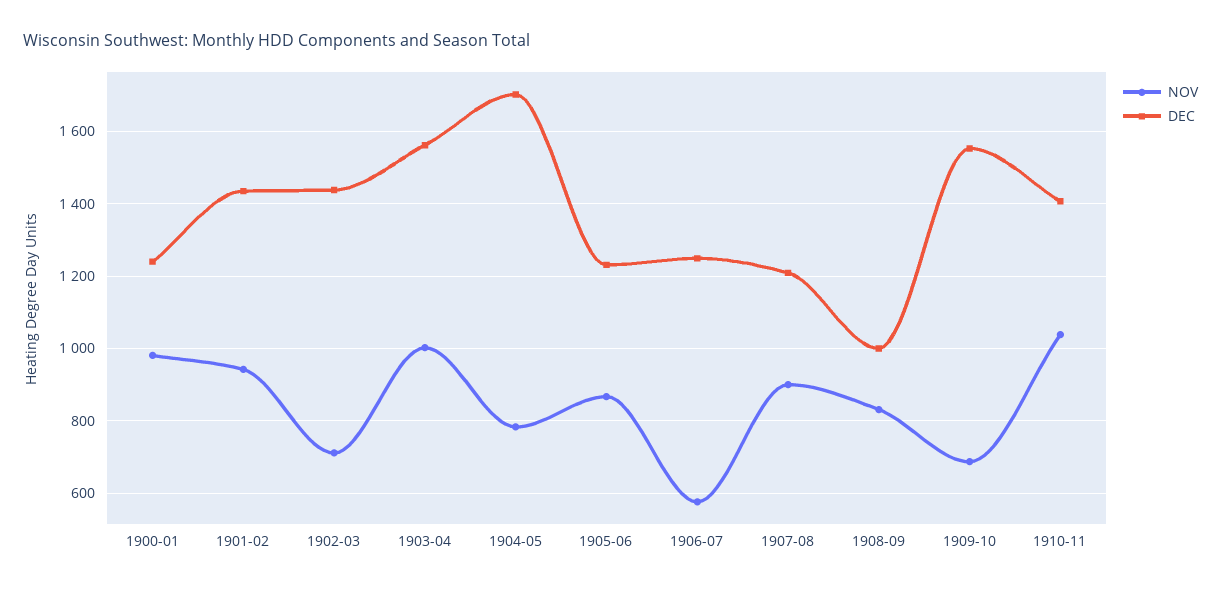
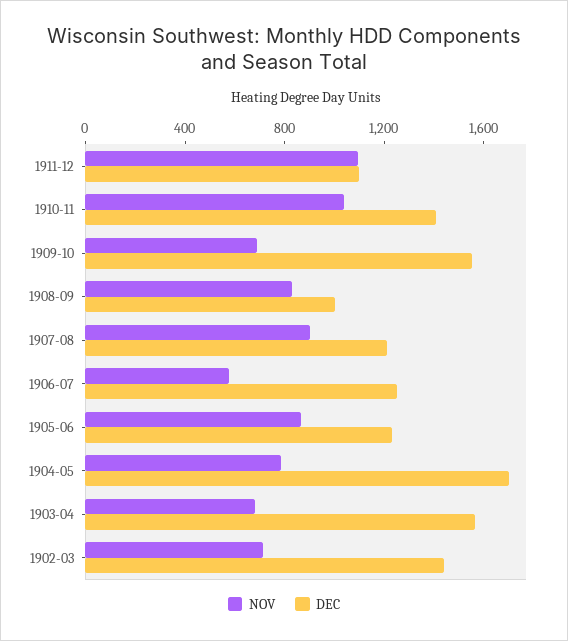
NOV, 1900-01: 980 -> none
DEC, 1900-01: 1240 -> none
NOV, 1901-02: 940 -> none
DEC, 1901-02: 1440 -> none
NOV, 1903-04: 1000 -> 700
NOV, 1911-12: none -> 1100
DEC, 1911-12: none -> 1100

